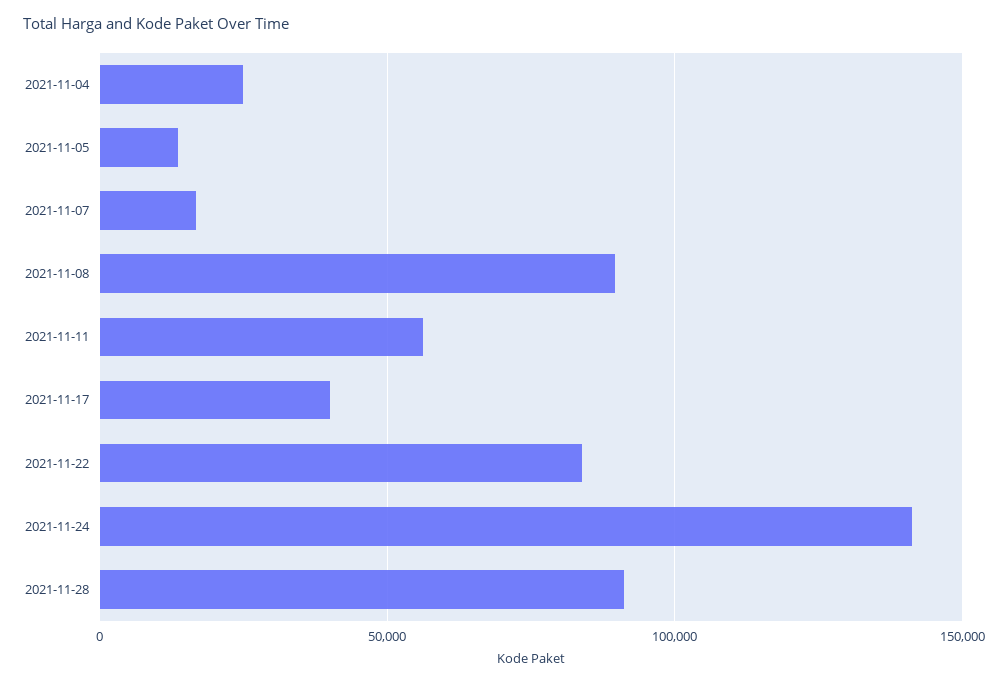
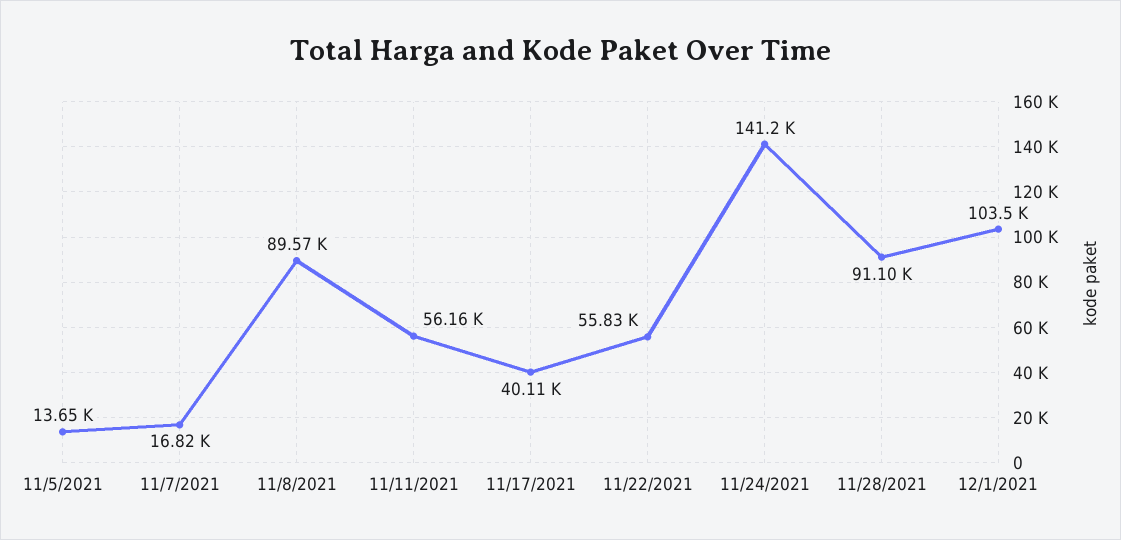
2021-11-04: 25000 -> none
2021-11-22: 85000 -> 55830
12/1/2021: none -> 103500

